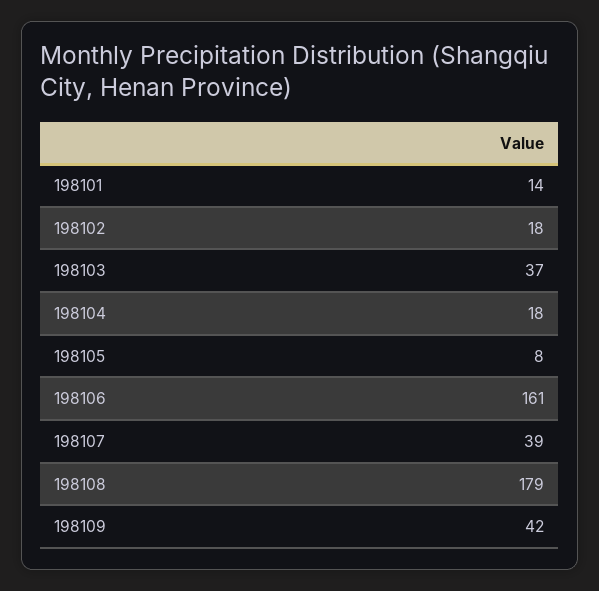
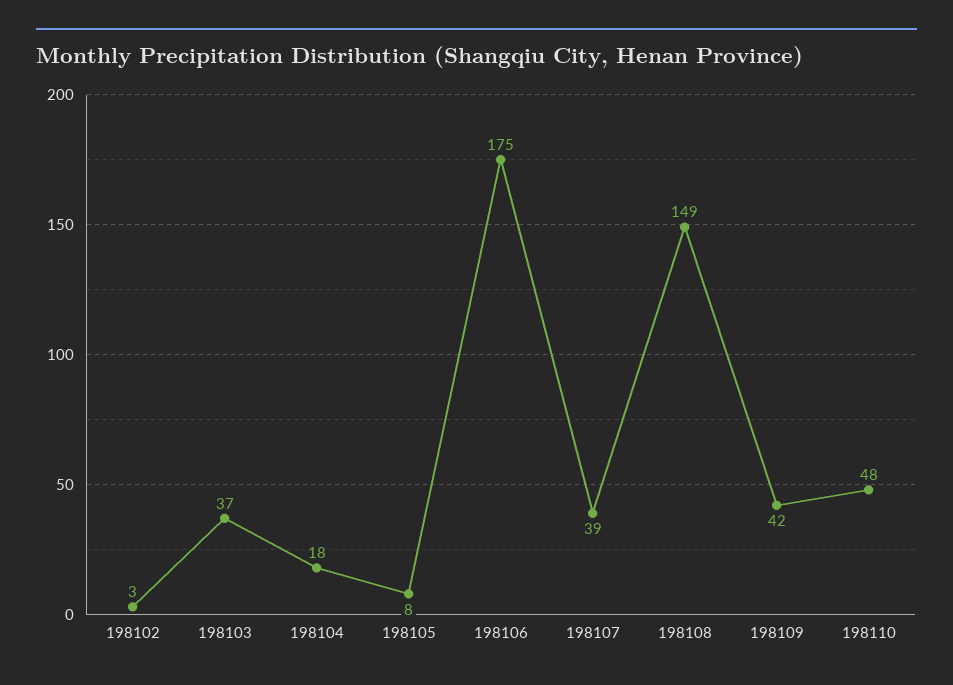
198101: 14 -> none
198102: 18 -> 3
198106: 161 -> 175
198108: 179 -> 149
198110: none -> 48

